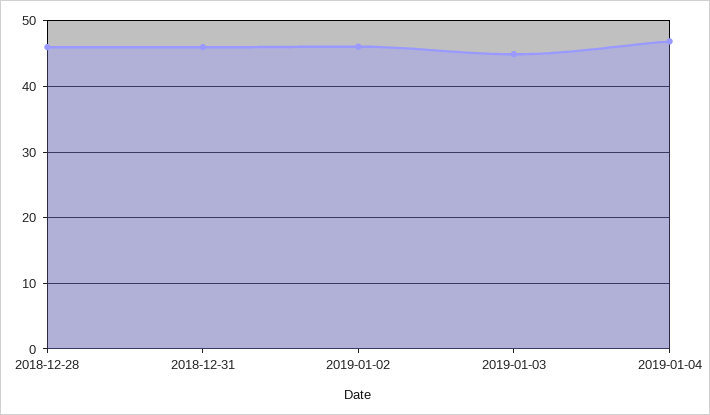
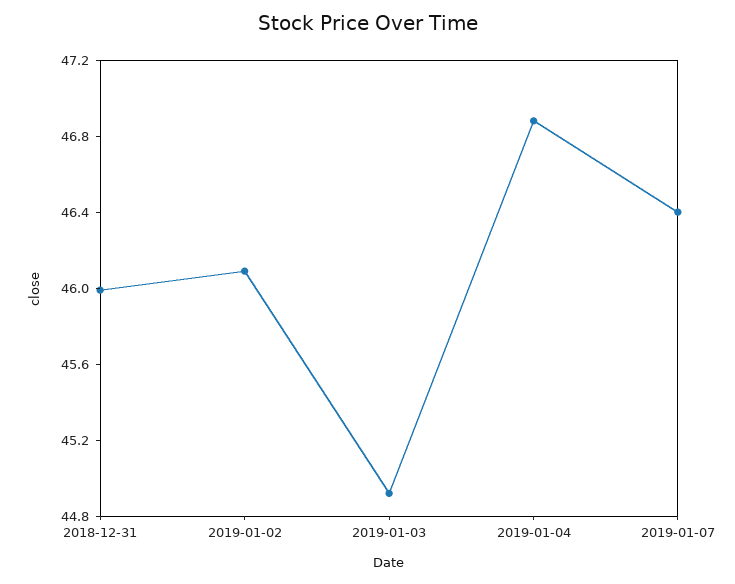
2018-12-28: 46 -> none
2019-01-07: none -> 46.4

